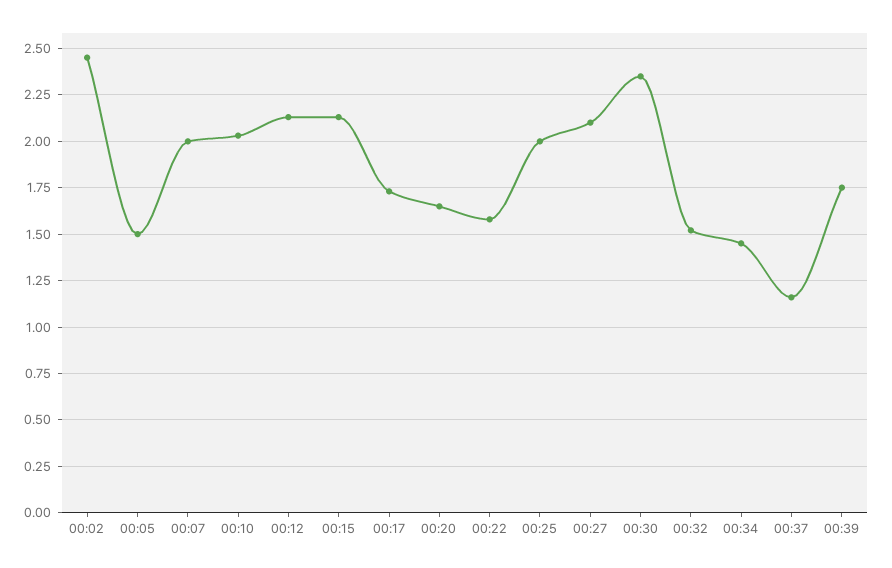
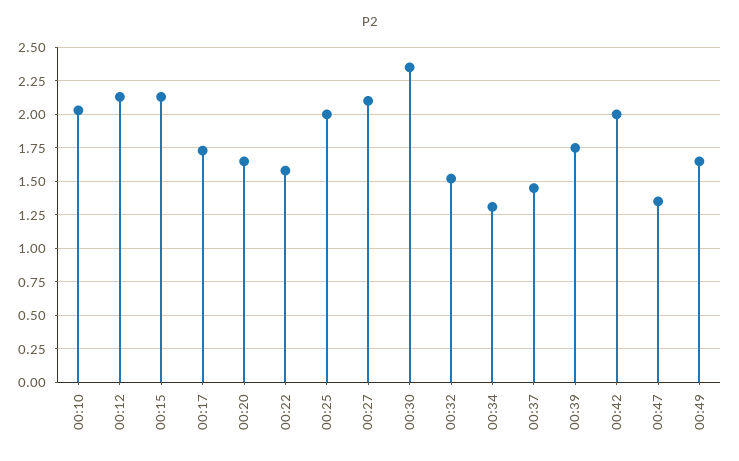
00:02: 2.45 -> none
00:05: 1.5 -> none
00:07: 2 -> none
00:34: 1.45 -> 1.3
00:37: 1.15 -> 1.45
00:42: none -> 2
00:47: none -> 1.35
00:49: none -> 1.65

